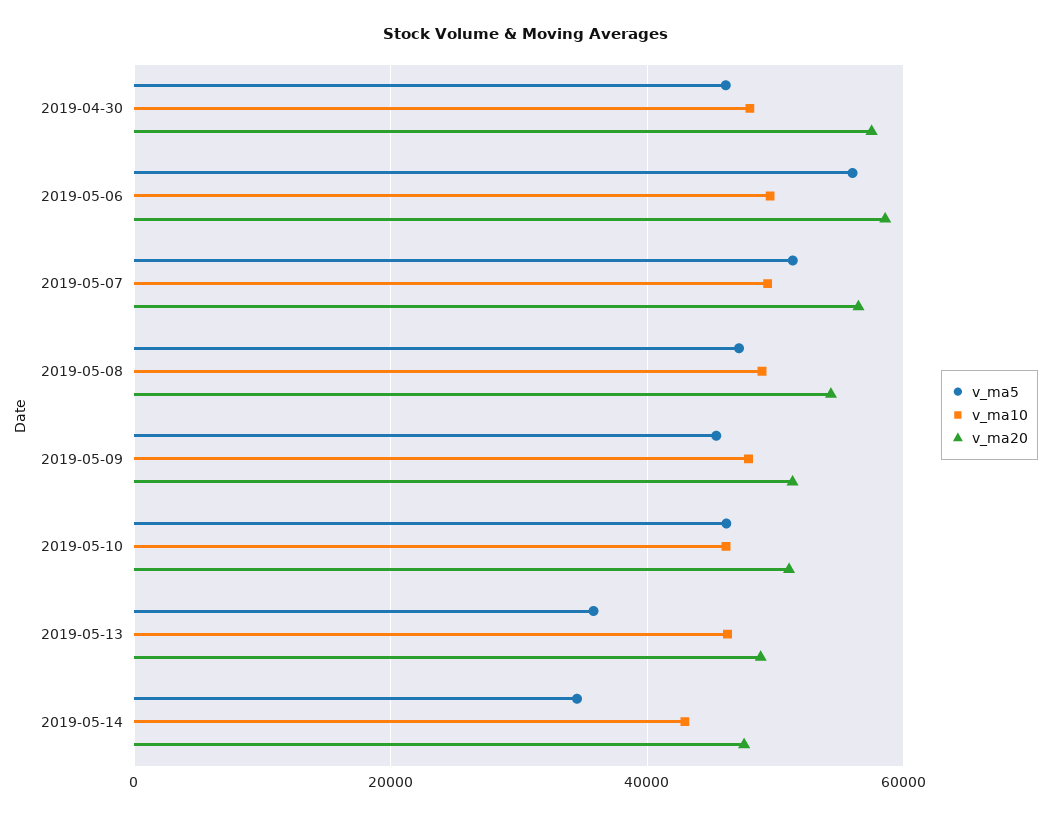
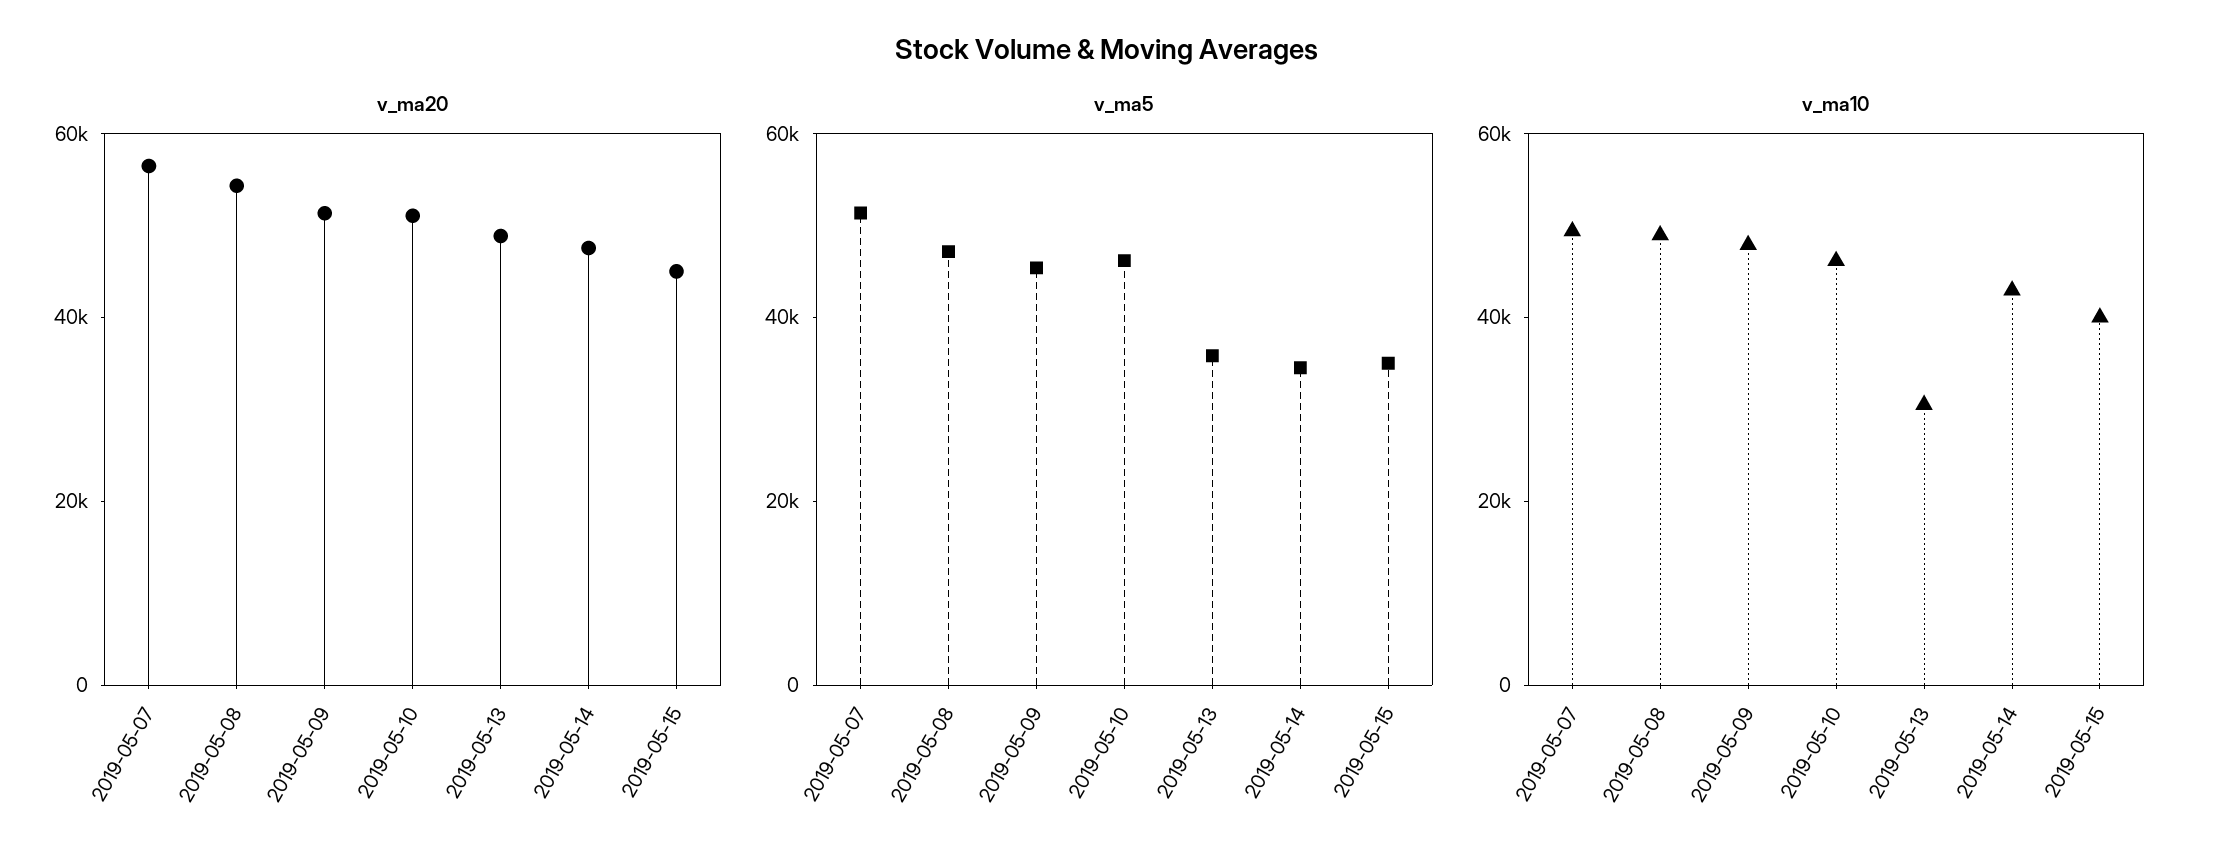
v_ma5, 2019-04-30: 46000 -> none
v_ma10, 2019-04-30: 48000 -> none
v_ma20, 2019-04-30: 58000 -> none
v_ma5, 2019-05-06: 56000 -> none
v_ma10, 2019-05-06: 50000 -> none
v_ma20, 2019-05-06: 58000 -> none
v_ma10, 2019-05-13: 46000 -> 30000
v_ma20, 2019-05-15: none -> 45000
v_ma5, 2019-05-15: none -> 35000
v_ma10, 2019-05-15: none -> 40000

